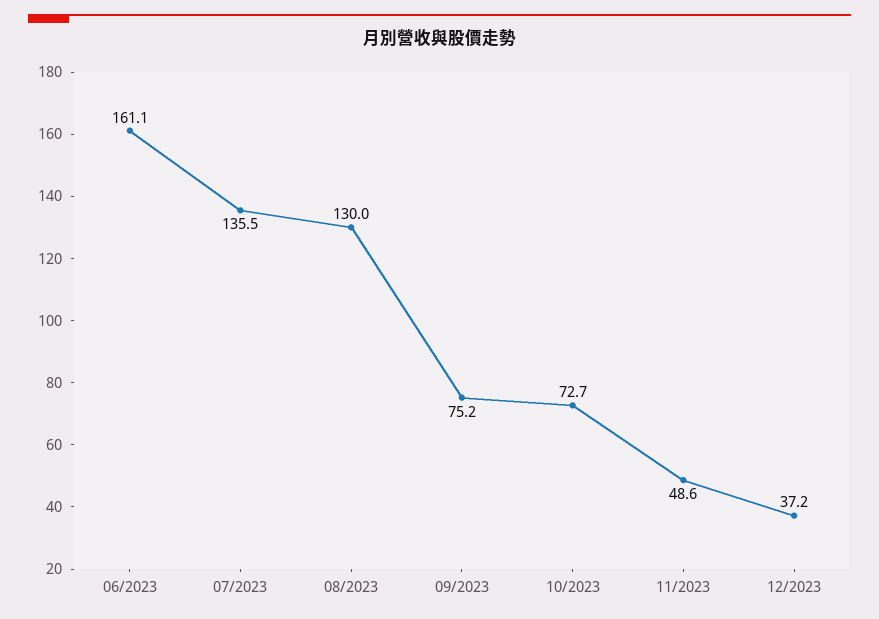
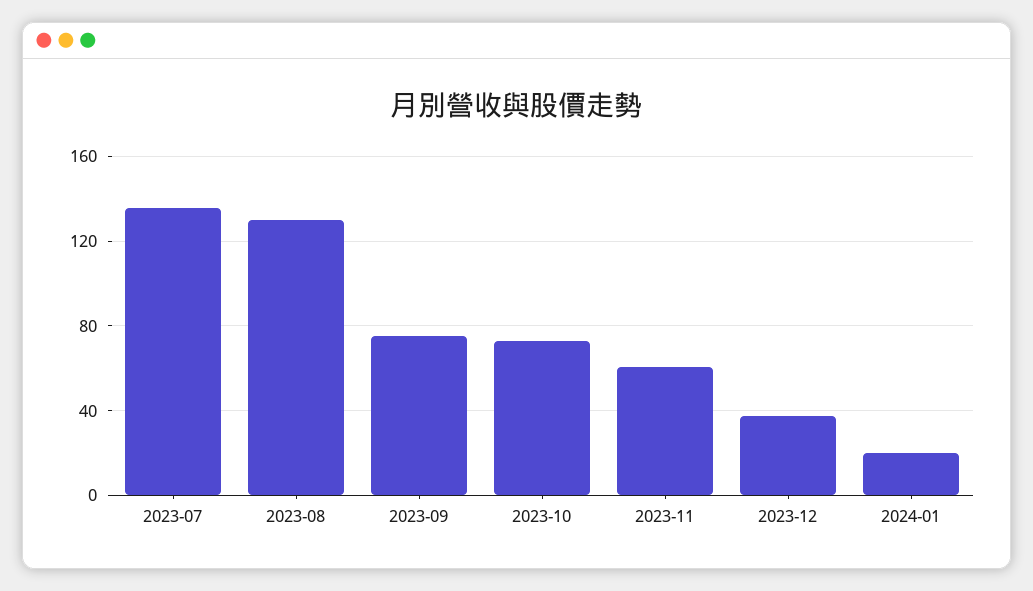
06/2023: 161.1 -> none
11/2023: 48.6 -> 60
2024-01: none -> 20

